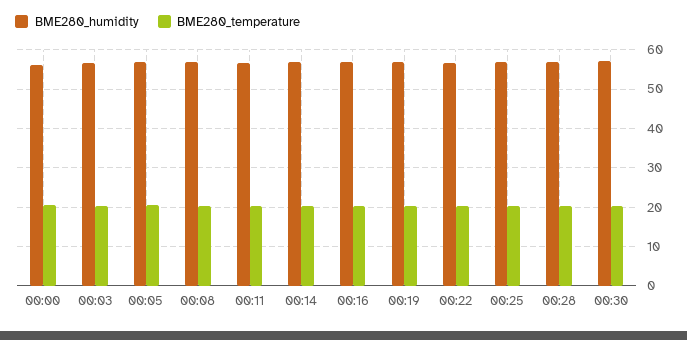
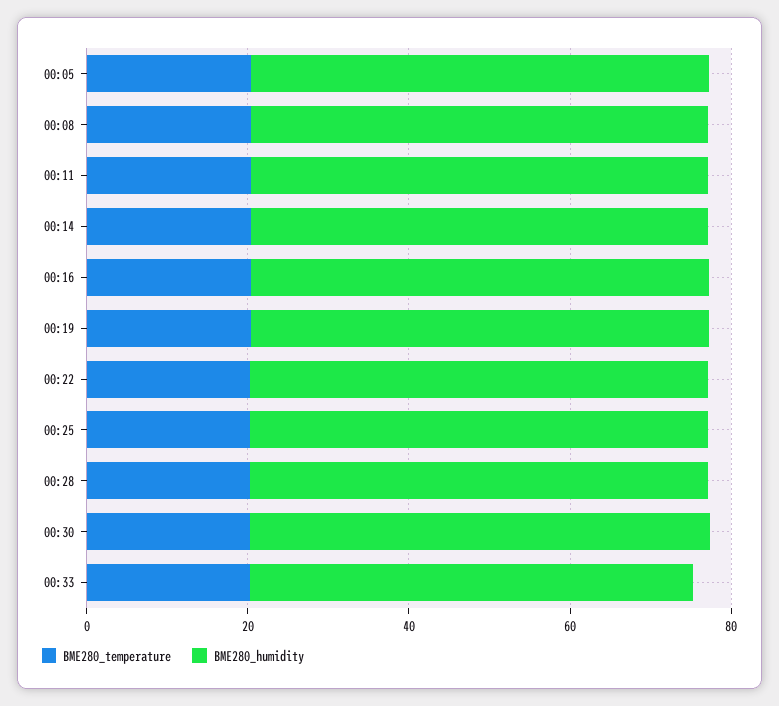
BME280_humidity, 00:00: 56 -> none
BME280_temperature, 00:00: 20 -> none
BME280_humidity, 00:03: 56 -> none
BME280_temperature, 00:03: 20 -> none
BME280_temperature, 00:33: none -> 20
BME280_humidity, 00:33: none -> 55

